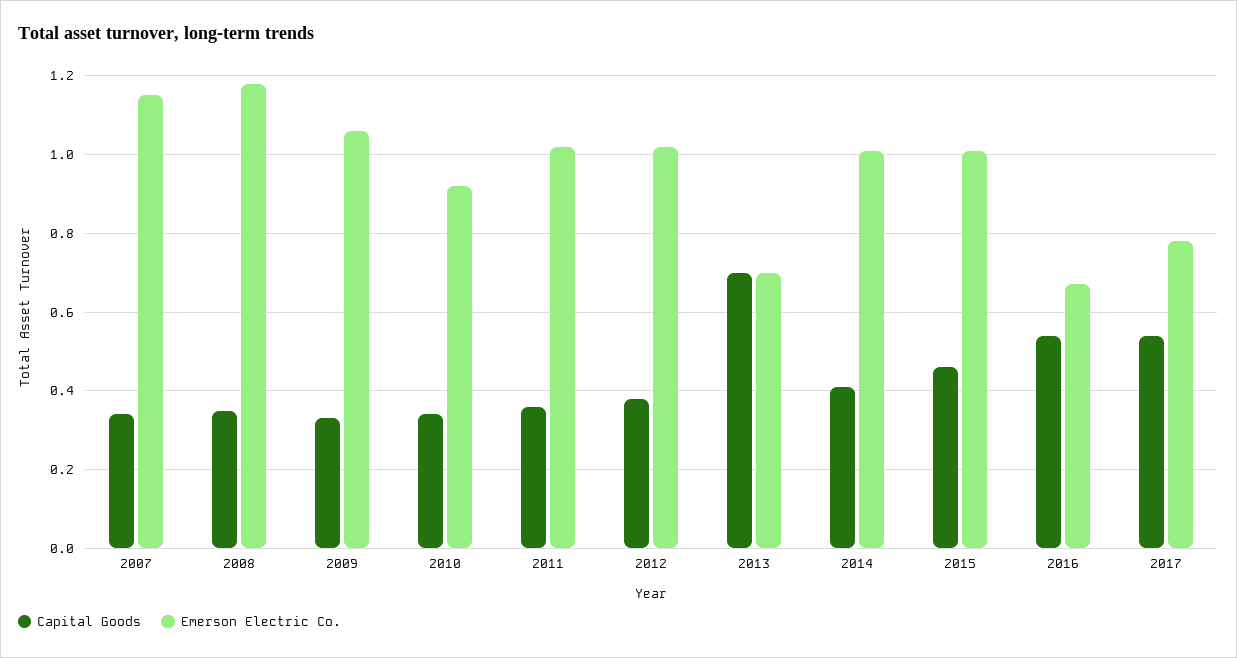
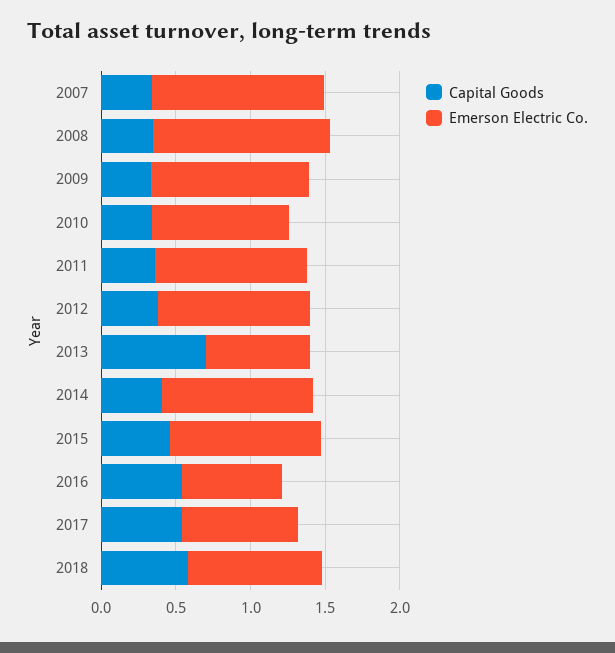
Capital Goods, 2018: none -> 0.6
Emerson Electric Co., 2018: none -> 0.9

